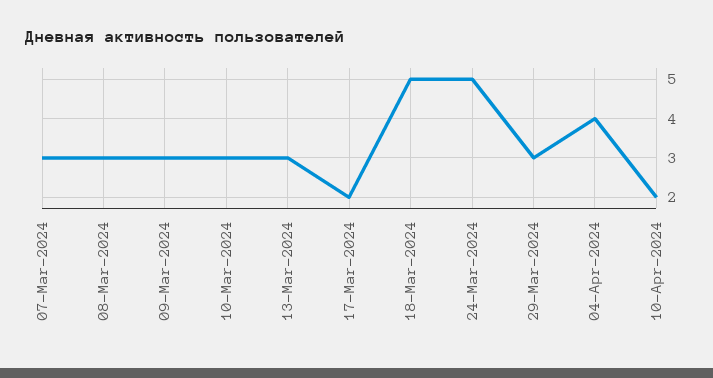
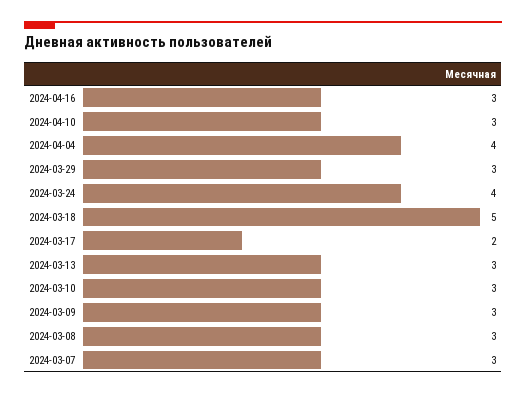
24-Mar-2024: 5 -> 4
10-Apr-2024: 2 -> 3
2024-04-16: none -> 3

